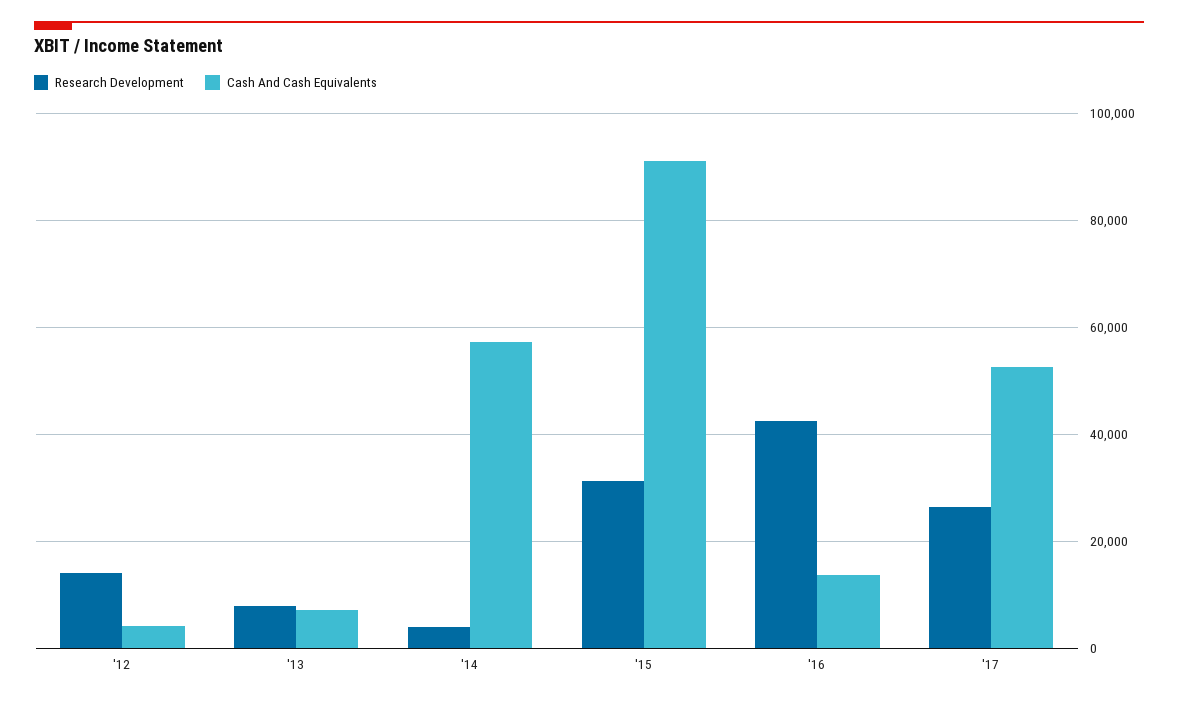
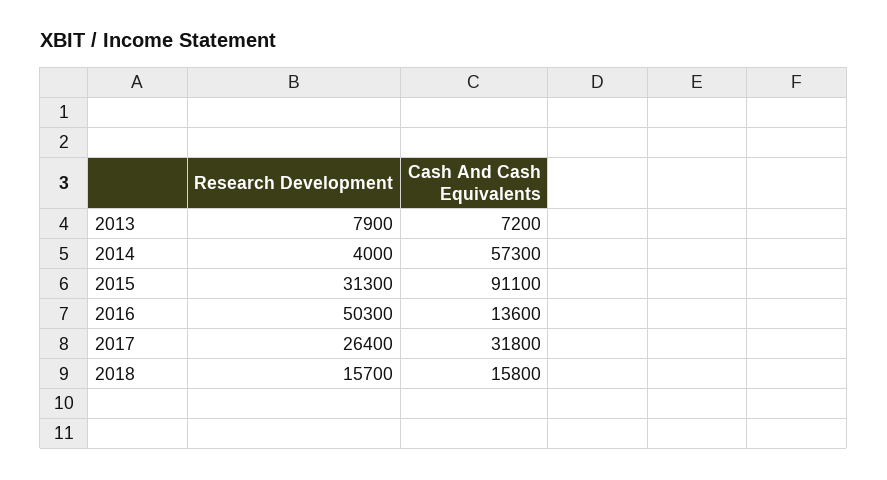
Research Development, '12: 14000 -> none
Cash And Cash Equivalents, '12: 4000 -> none
Research Development, '16: 42000 -> 50300
Cash And Cash Equivalents, '17: 52000 -> 31800
Research Development, 2018: none -> 15700
Cash And Cash Equivalents, 2018: none -> 15800

